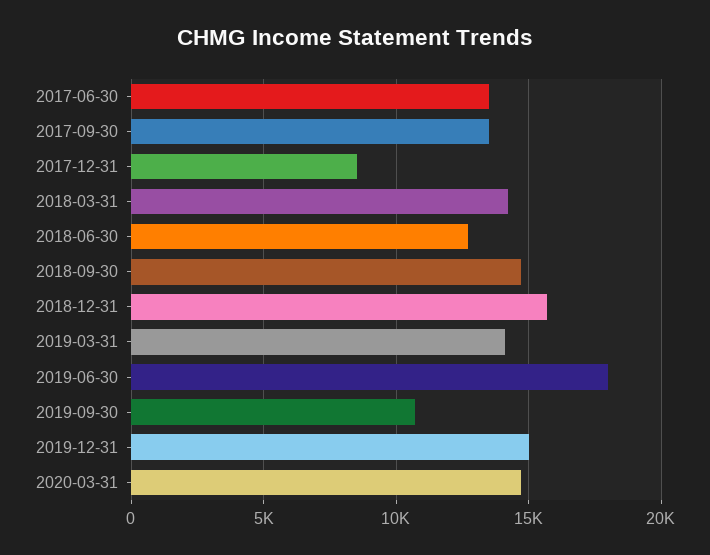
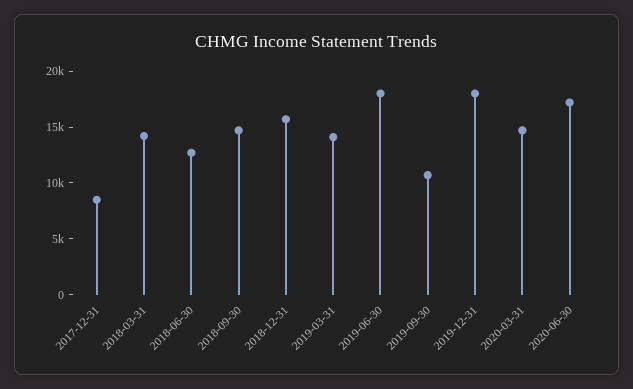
2017-06-30: 13500 -> none
2017-09-30: 13500 -> none
2019-12-31: 15000 -> 18000
2020-06-30: none -> 17000

